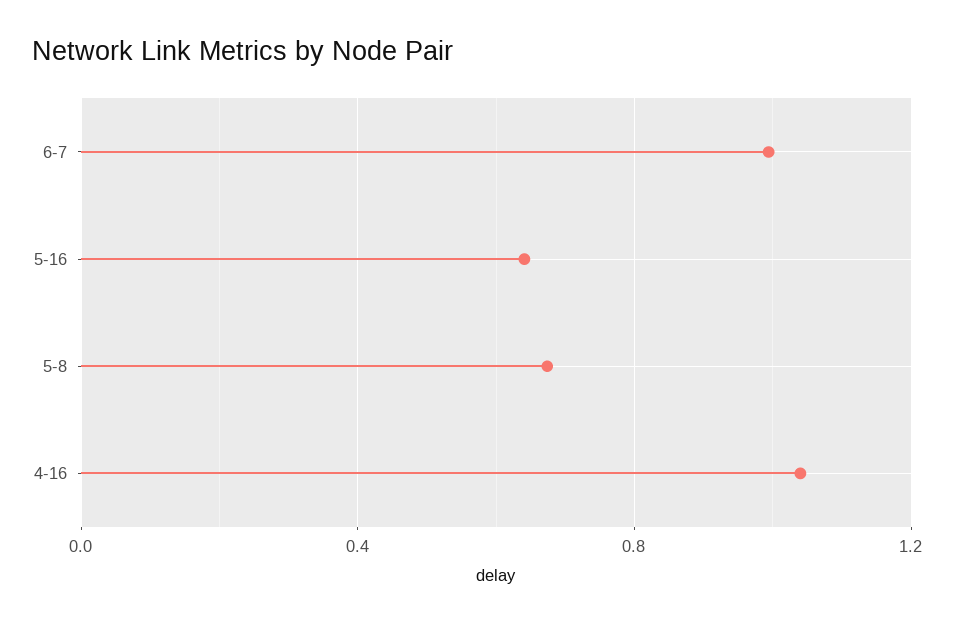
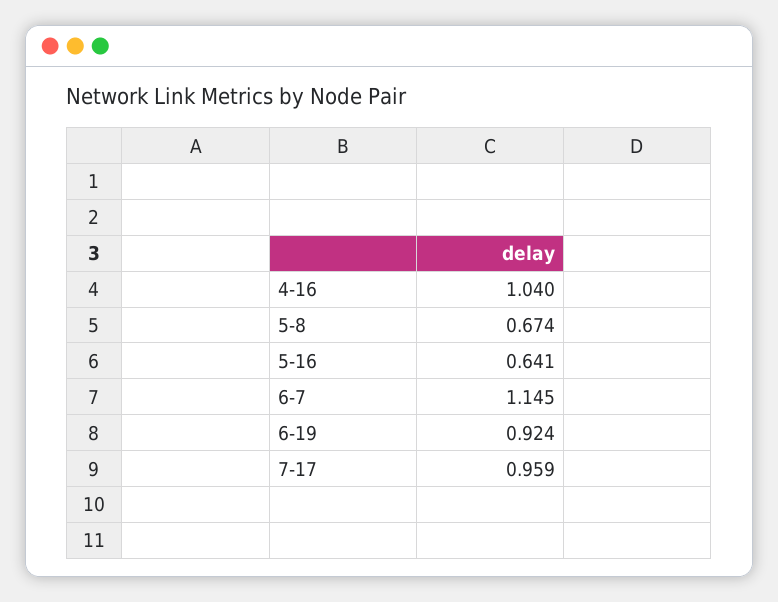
6-7: 1 -> 1.145
6-19: none -> 0.924
7-17: none -> 0.959

